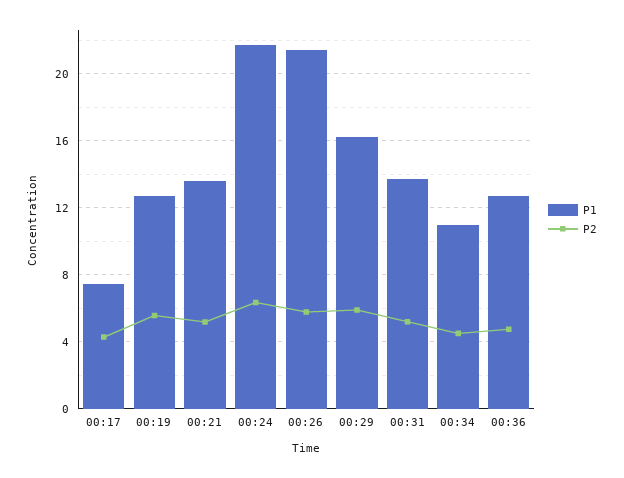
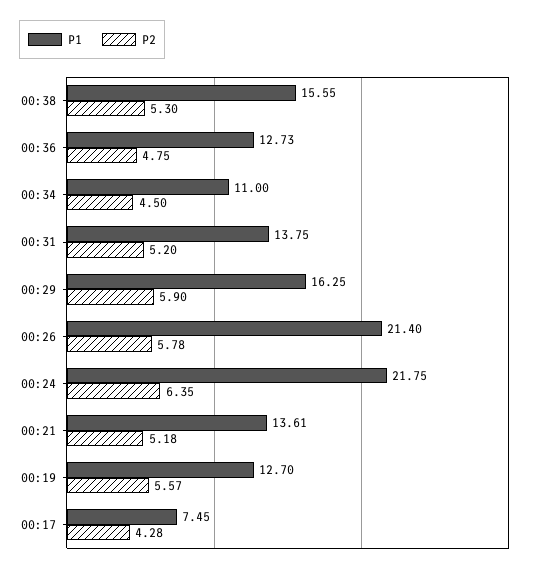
P1, 00:38: none -> 15.55
P2, 00:38: none -> 5.3

